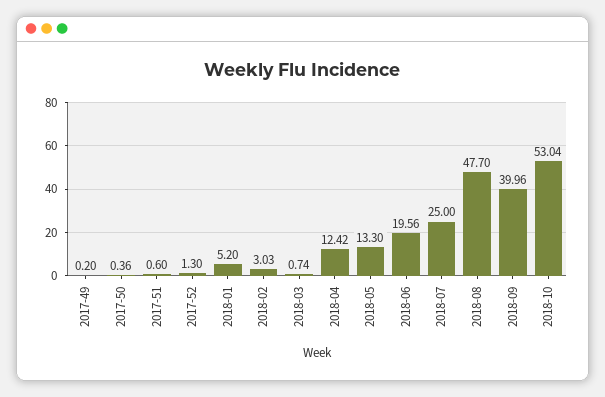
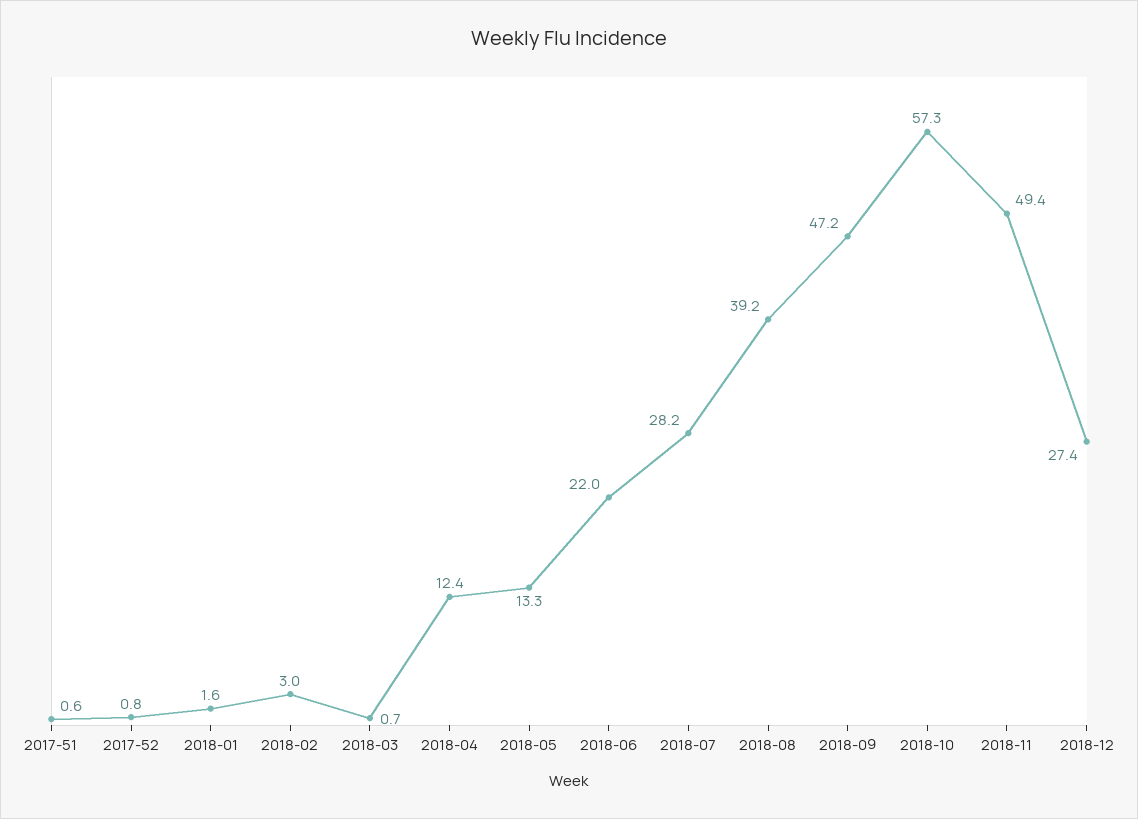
2017-49: 0.2 -> none
2017-50: 0.36 -> none
2017-52: 1.3 -> 0.8
2018-01: 5.2 -> 1.6
2018-06: 19.56 -> 22
2018-07: 25 -> 28.2
2018-08: 47.7 -> 39.2
2018-09: 39.96 -> 47.2
2018-10: 53.04 -> 57.3
2018-11: none -> 49.4
2018-12: none -> 27.4

